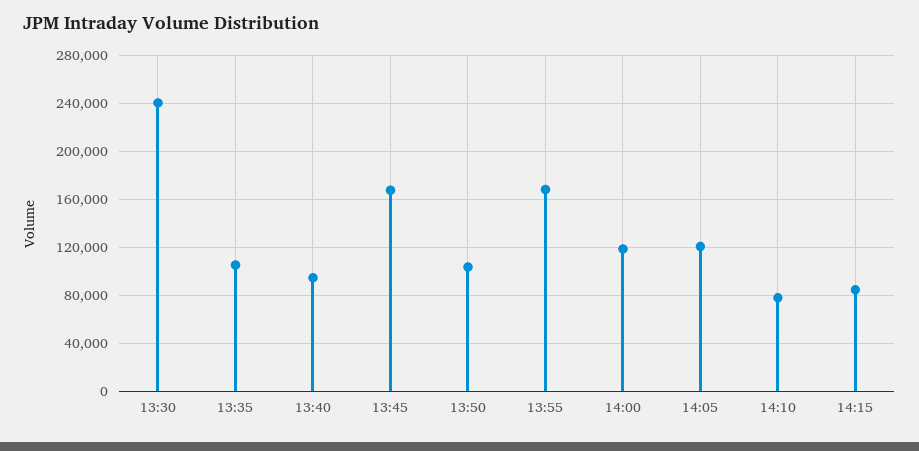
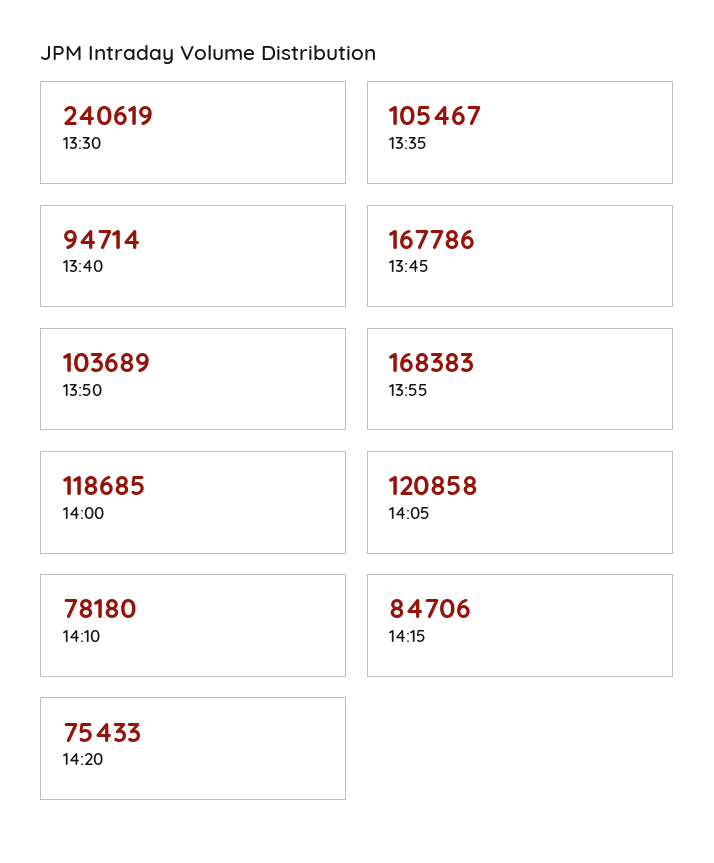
14:20: none -> 75433

